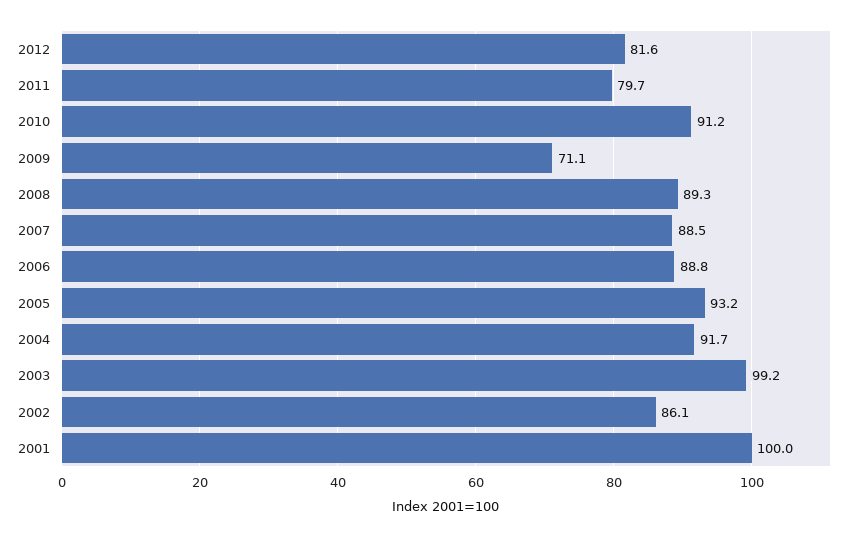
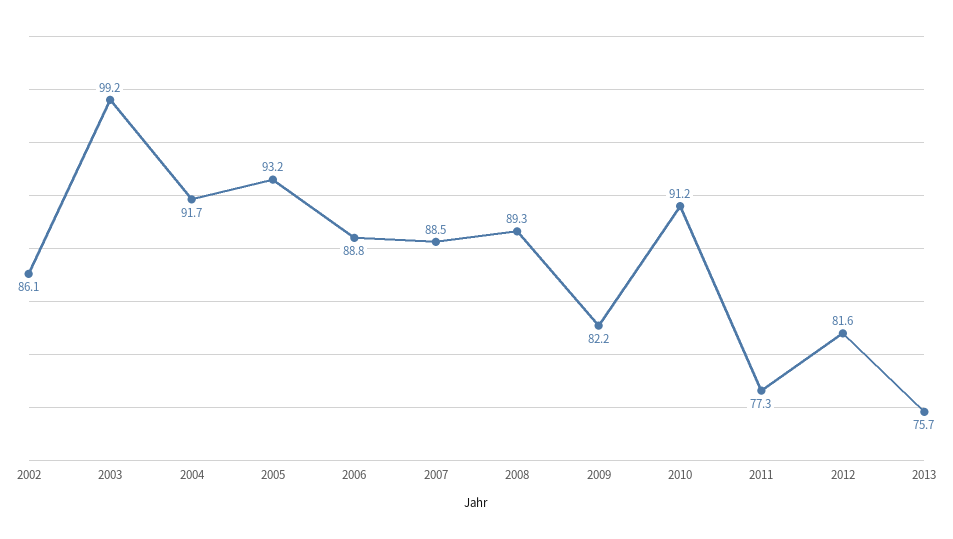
2011: 79.7 -> 77.3
2009: 71.1 -> 82.2
2001: 100 -> none
2013: none -> 75.7

